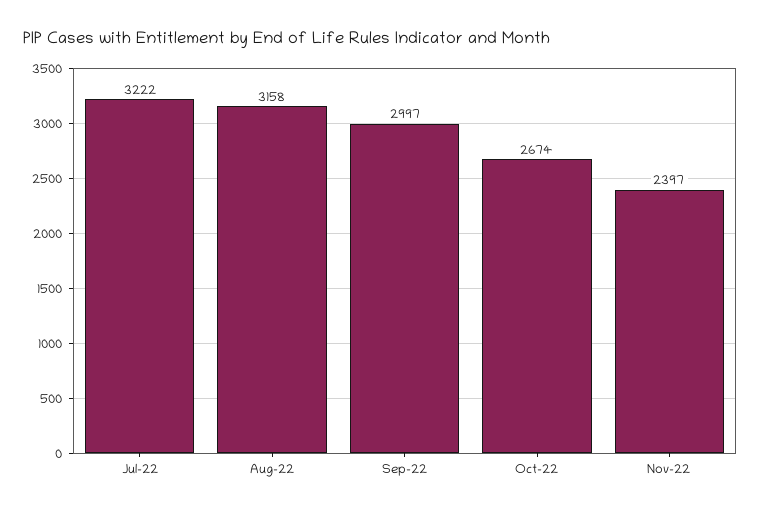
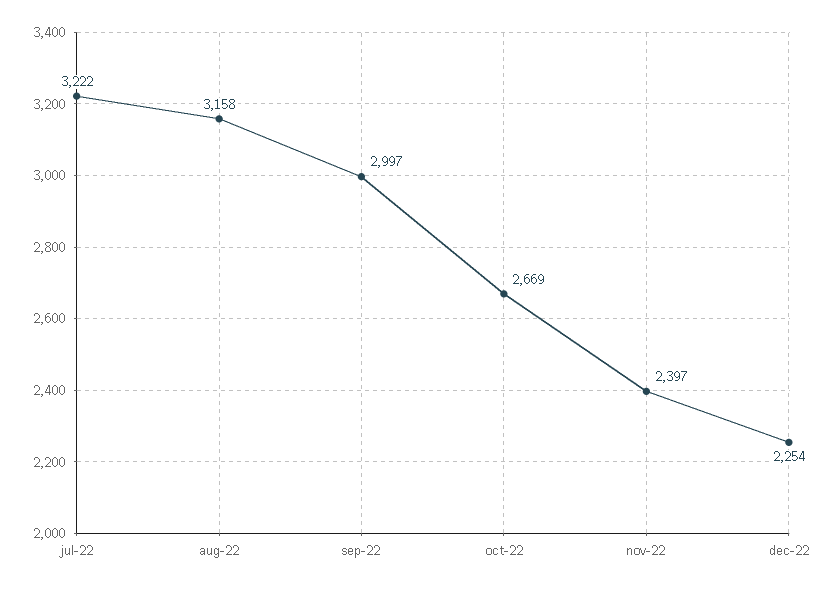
Oct-22: 2674 -> 2669
dec-22: none -> 2254

